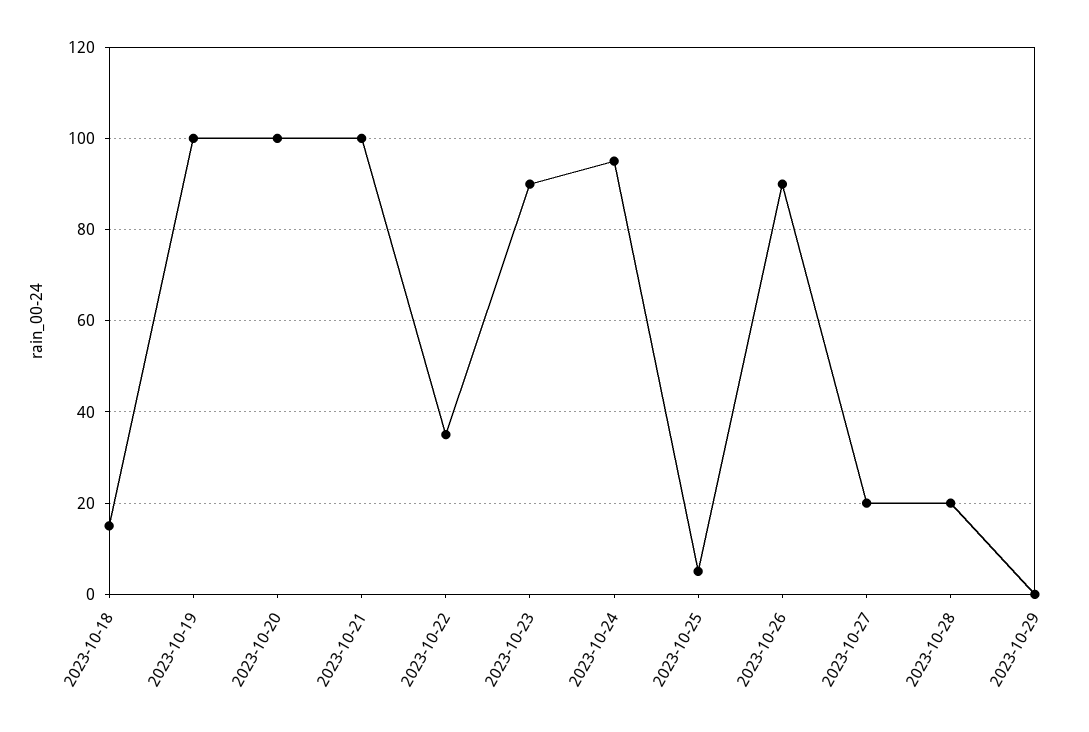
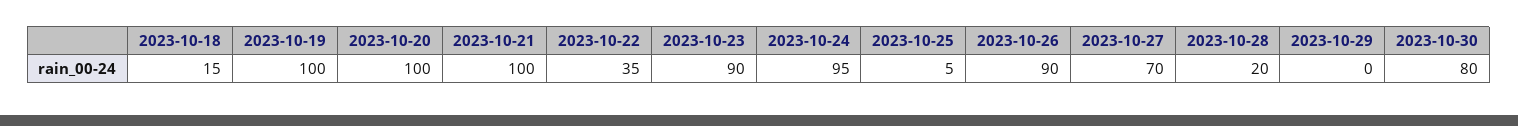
2023-10-27: 20 -> 70
2023-10-30: none -> 80

